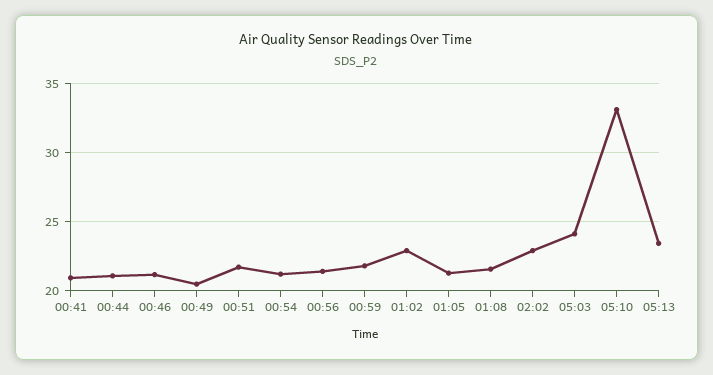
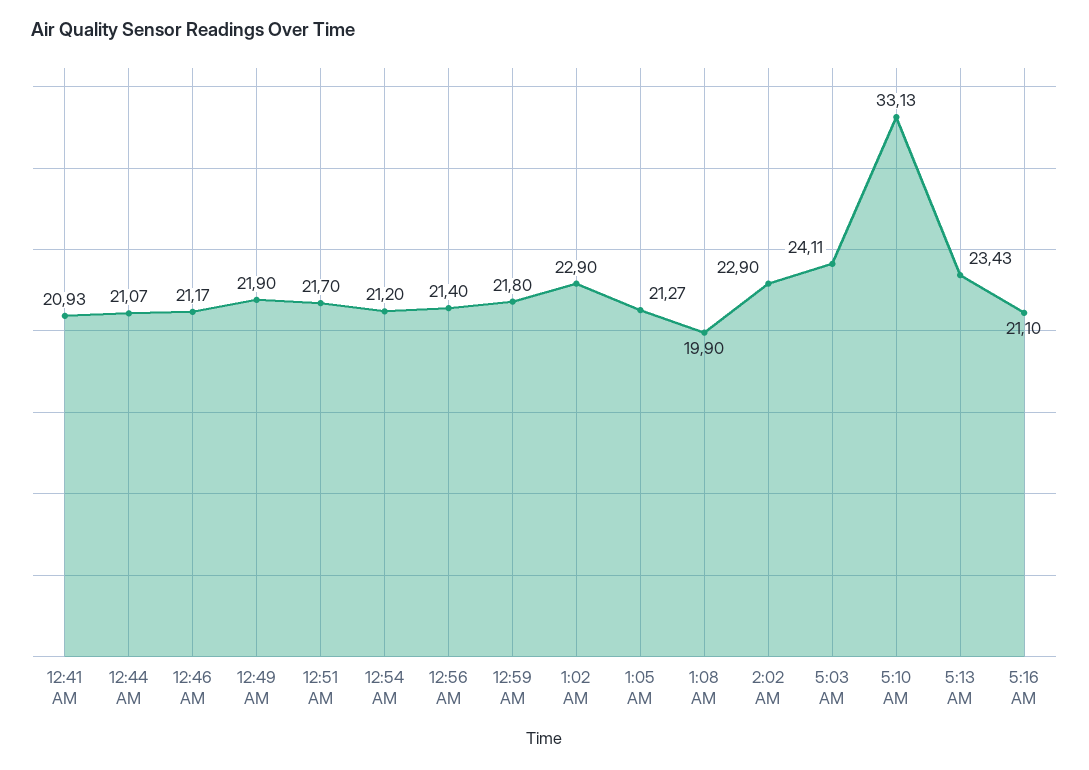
00:49: 20.5 -> 21.9
01:08: 21.5 -> 19.9
5:16 AM: none -> 21.1

